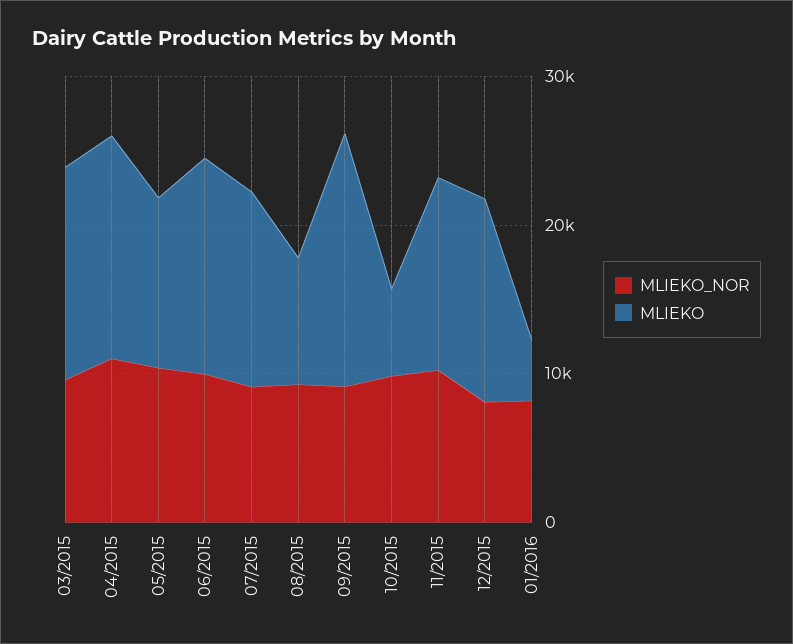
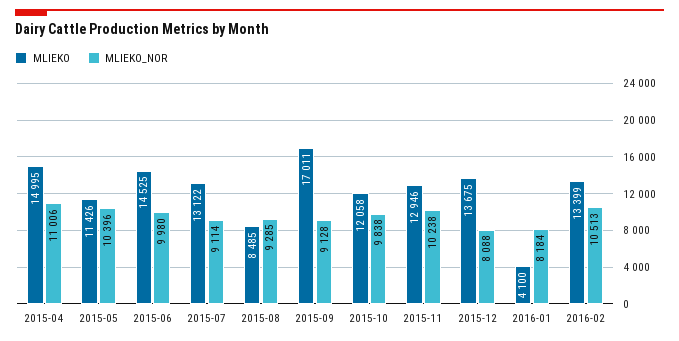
MLIEKO_NOR, 03/2015: 10000 -> none
MLIEKO, 03/2015: 14000 -> none
MLIEKO, 10/2015: 6000 -> 12058
MLIEKO, 2016-02: none -> 13399
MLIEKO_NOR, 2016-02: none -> 10513

